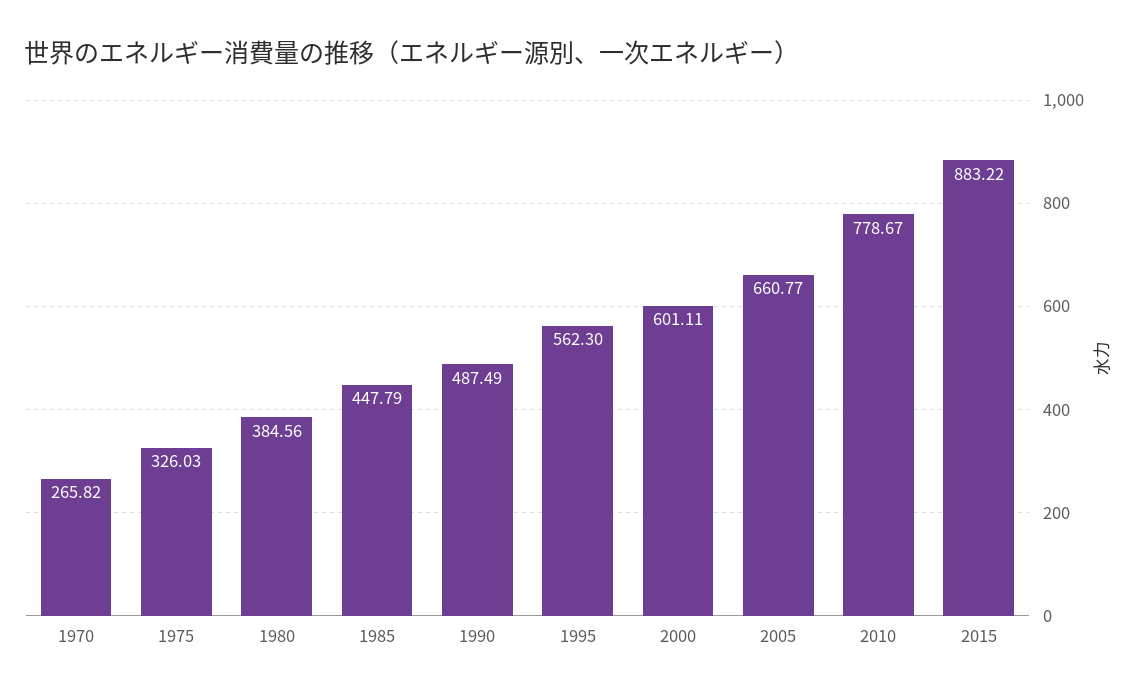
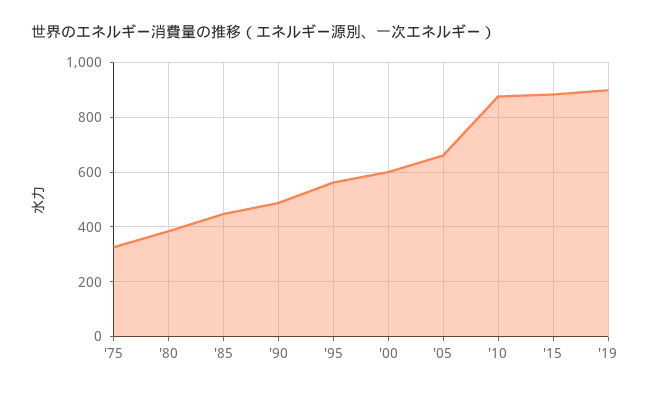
1970: 265.82 -> none
2010: 778.67 -> 875
'19: none -> 900

